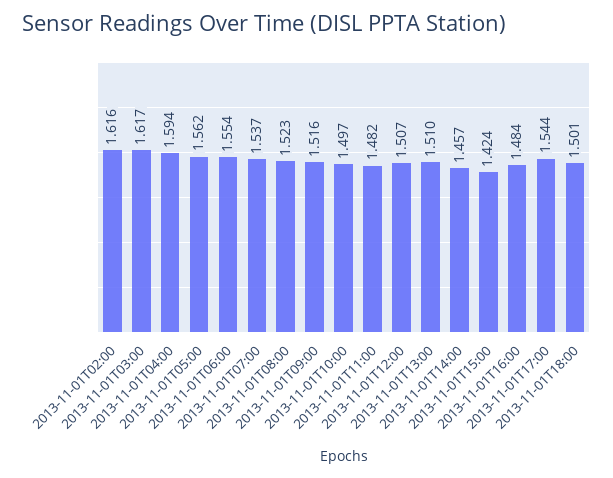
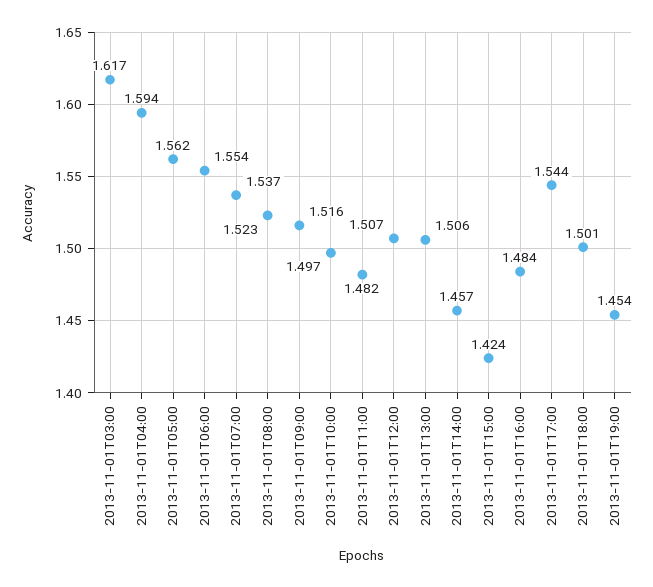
2013-11-01T02:00: 1.616 -> none
2013-11-01T13:00: 1.51 -> 1.506
2013-11-01T19:00: none -> 1.454

